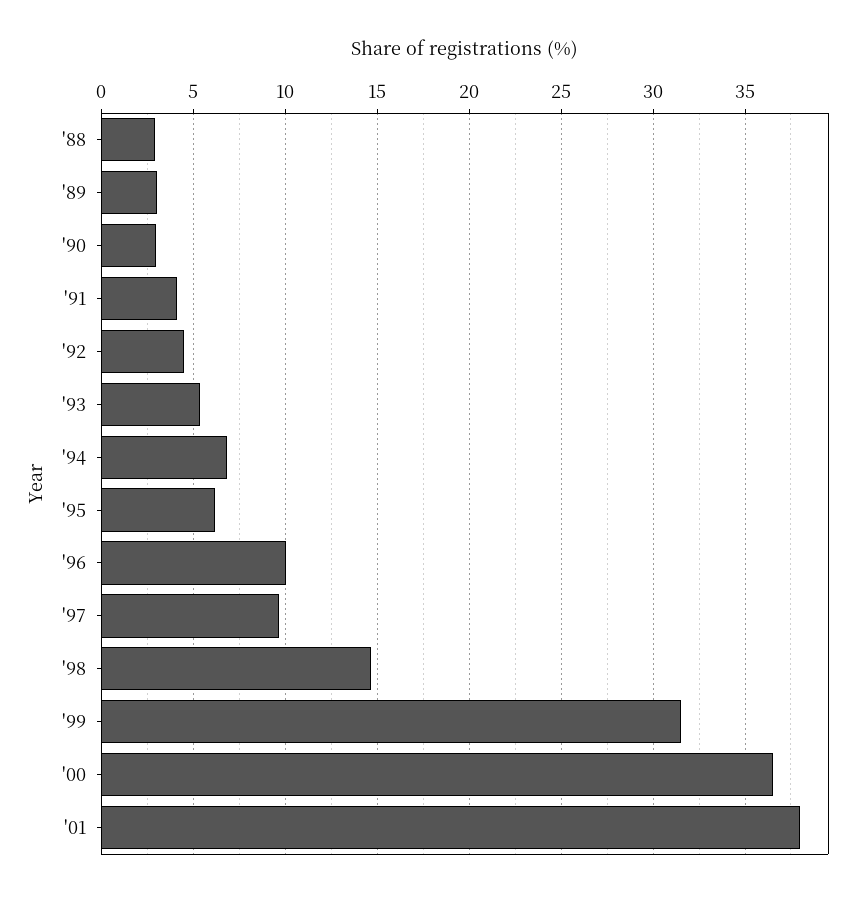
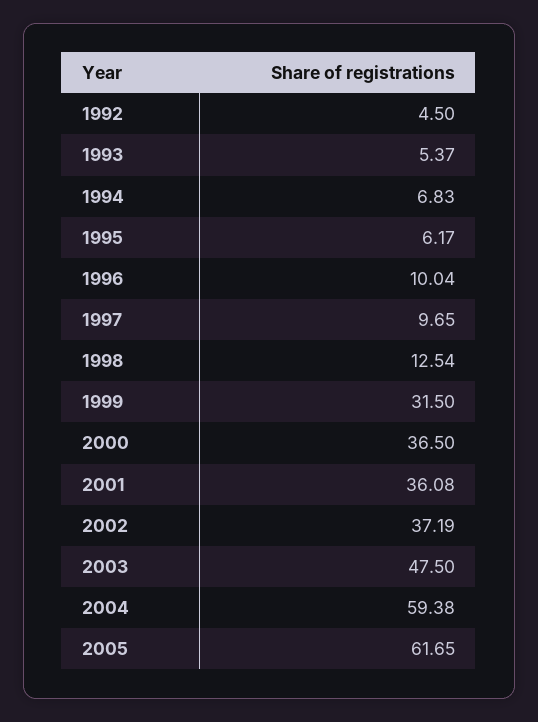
'88: 3 -> none
'89: 3 -> none
'90: 3 -> none
'91: 4 -> none
'98: 14.5 -> 12.54
'01: 38 -> 36.08
2002: none -> 37.19
2003: none -> 47.5
2004: none -> 59.38
2005: none -> 61.65

